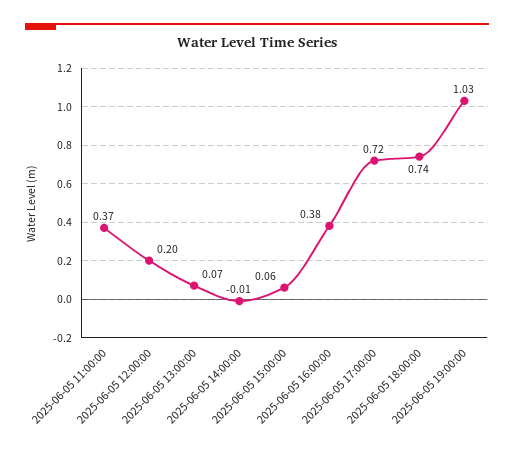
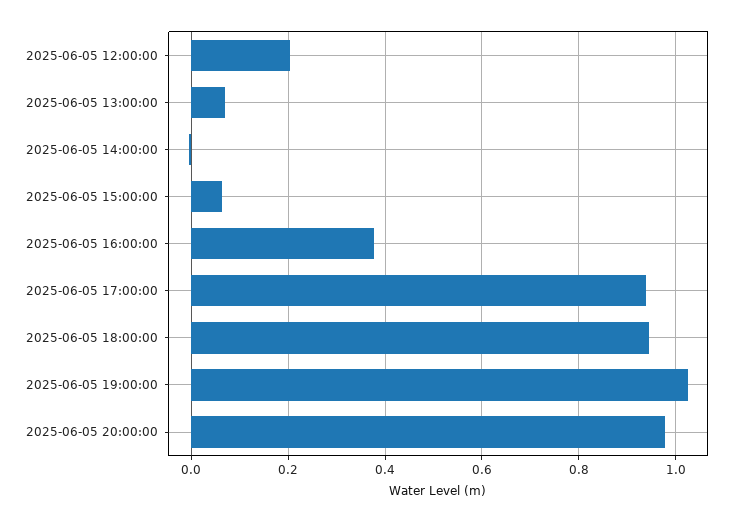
2025-06-05 11:00:00: 0.37 -> none
2025-06-05 17:00:00: 0.72 -> 0.94
2025-06-05 18:00:00: 0.74 -> 0.94
2025-06-05 20:00:00: none -> 0.98

